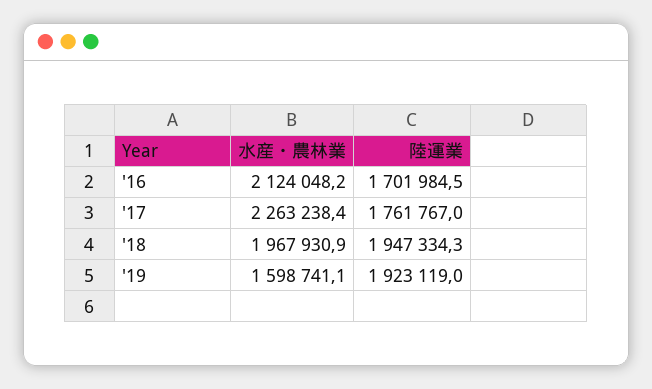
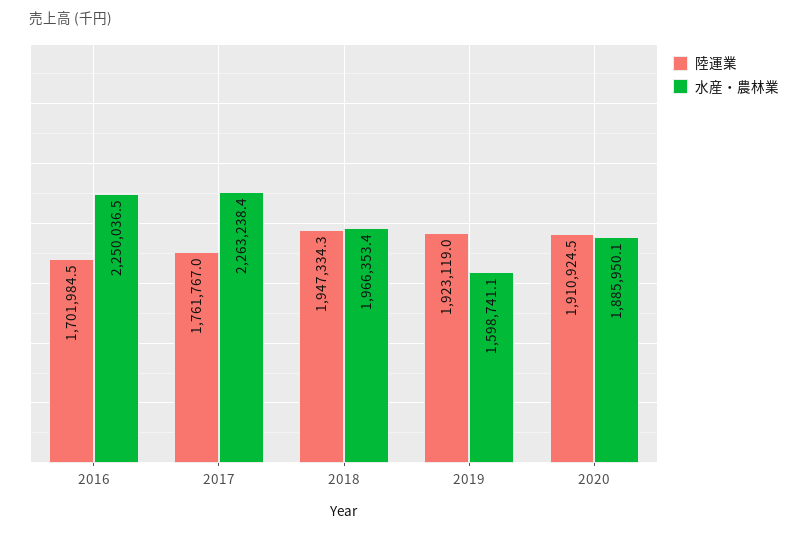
水産・農林業, '16: 2124048.2 -> 2250036.5
水産・農林業, '18: 1967930.9 -> 1966353.4
陸運業, 2020: none -> 1910924.5
水産・農林業, 2020: none -> 1885950.1

